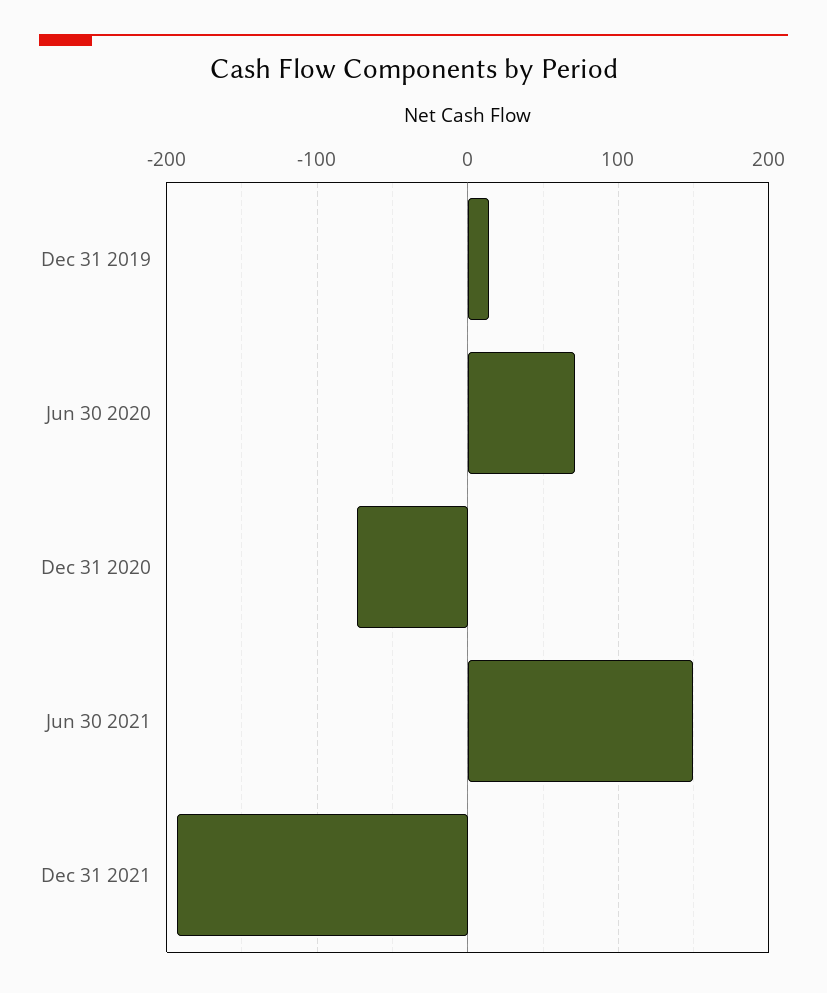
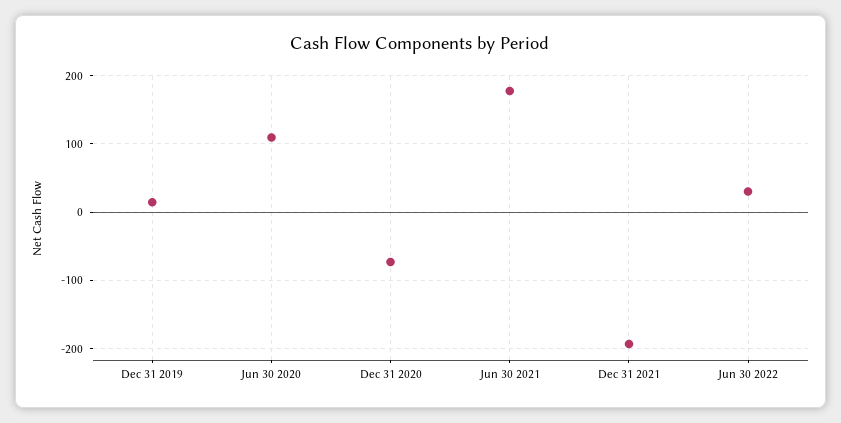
Jun 30 2020: 70 -> 110
Jun 30 2021: 150 -> 180
Jun 30 2022: none -> 30

